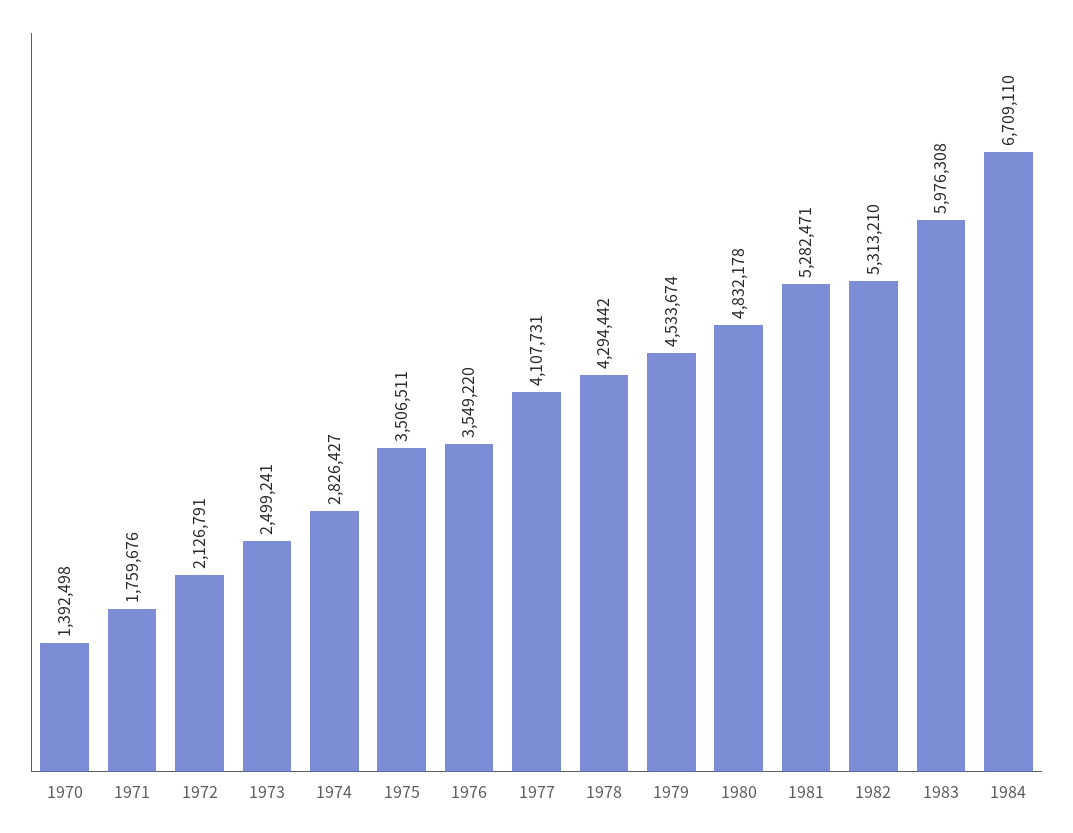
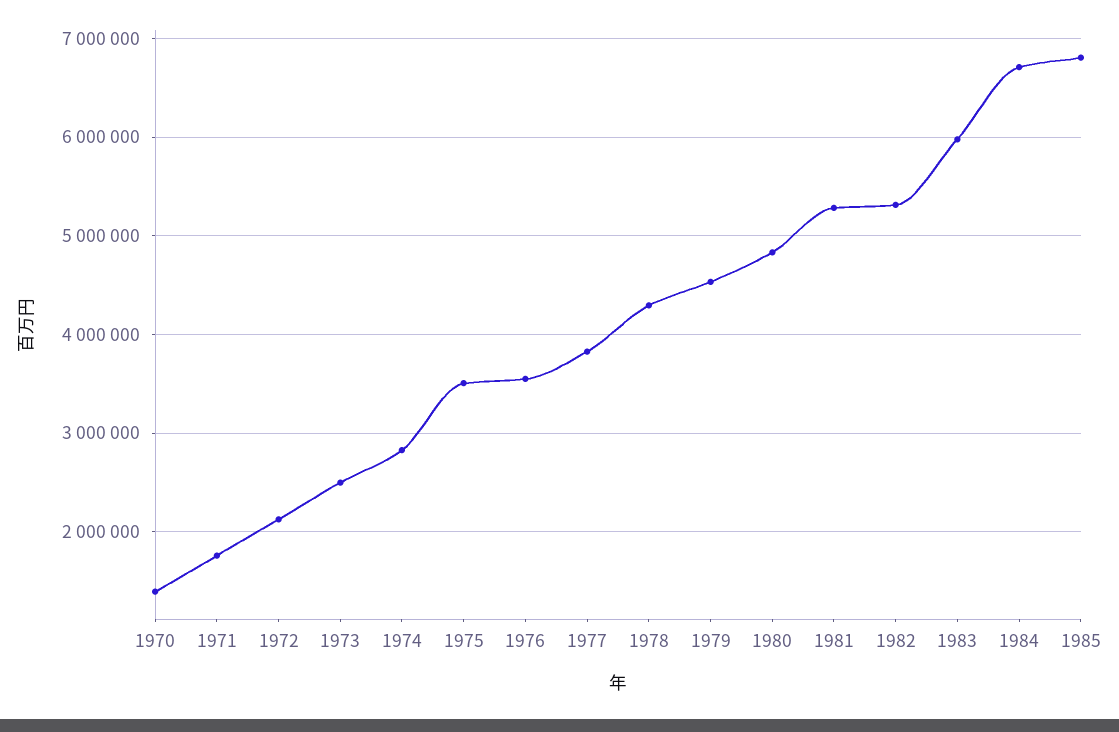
1977: 4107731 -> 3800000
1985: none -> 6800000

